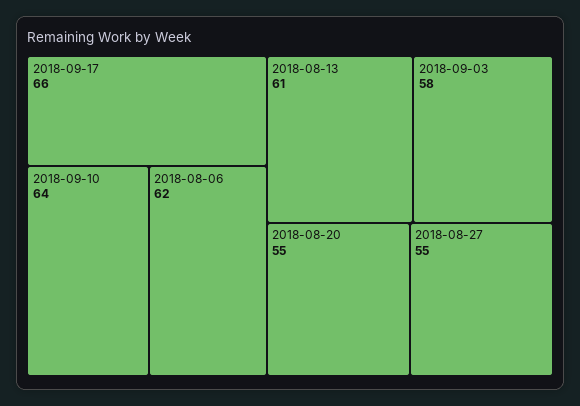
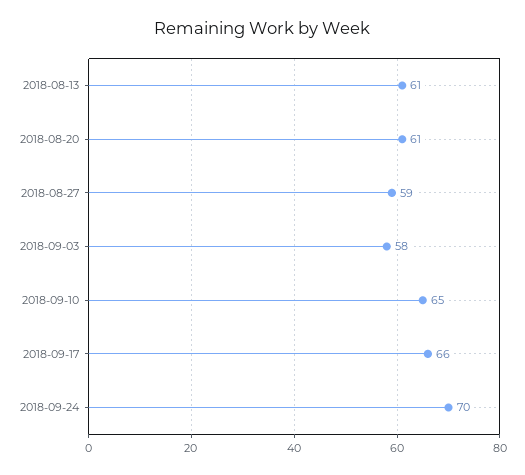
2018-09-10: 64 -> 65
2018-08-06: 62 -> none
2018-08-20: 55 -> 61
2018-08-27: 55 -> 59
2018-09-24: none -> 70

